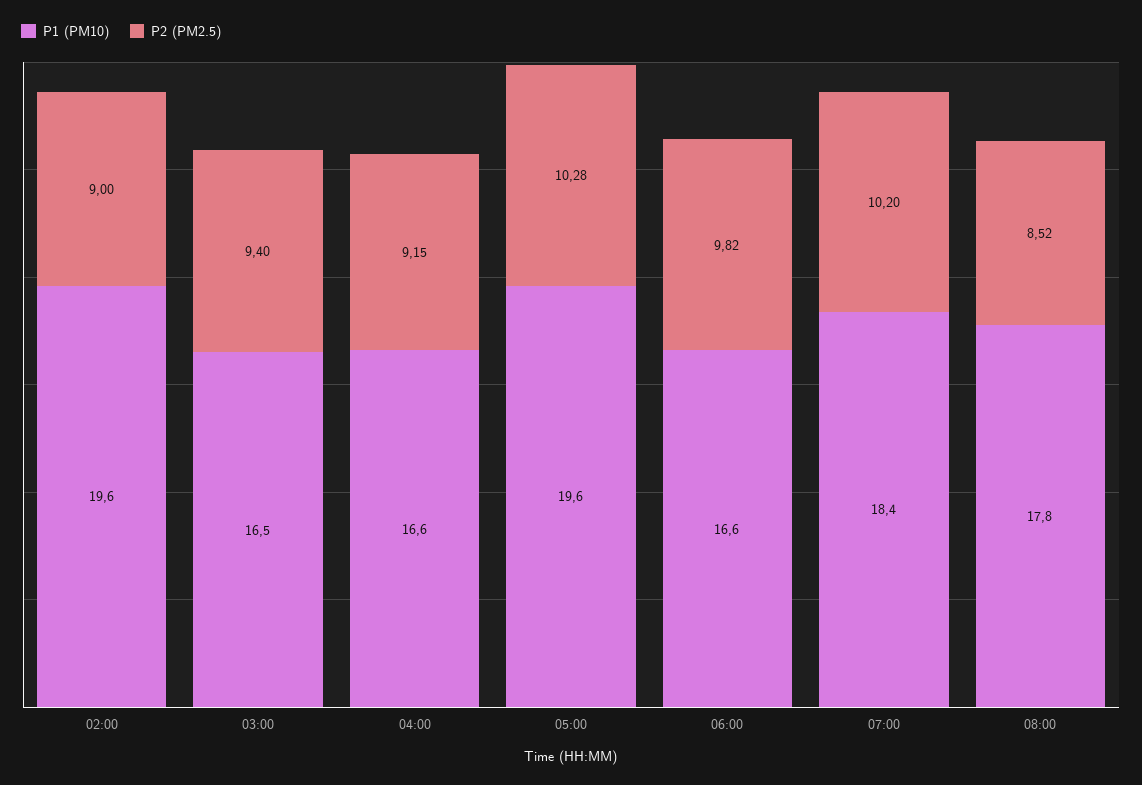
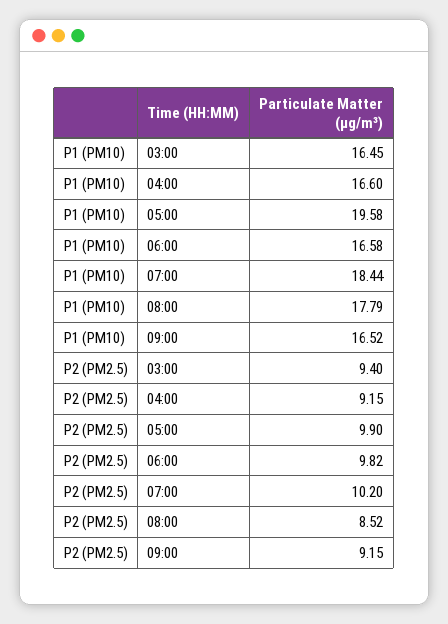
P1 (PM10), 02:00: 19.6 -> none
P2 (PM2.5), 02:00: 9 -> none
P2 (PM2.5), 05:00: 10.28 -> 9.9
P1 (PM10), 09:00: none -> 16.52
P2 (PM2.5), 09:00: none -> 9.15

